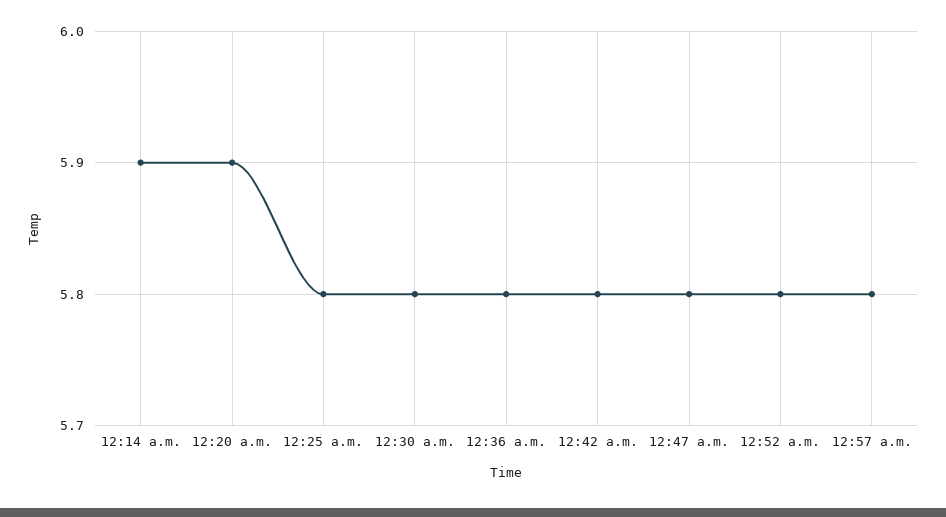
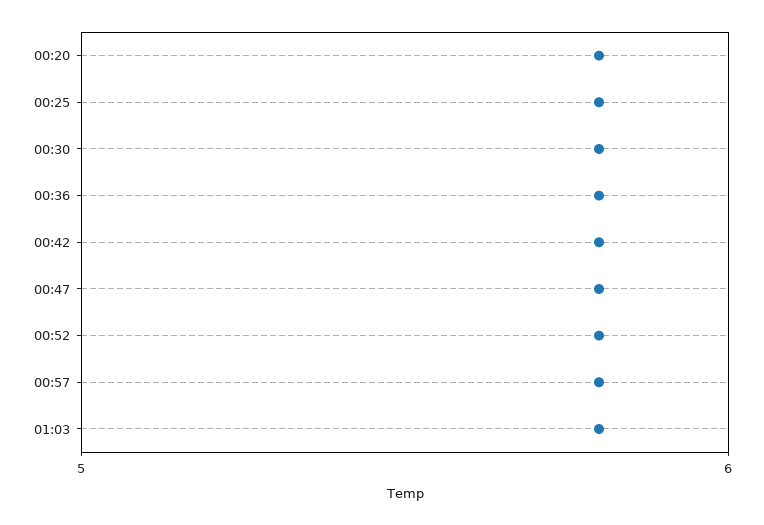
12:14 a.m.: 5.9 -> none
12:20 a.m.: 5.9 -> 5.8
01:03: none -> 5.8

